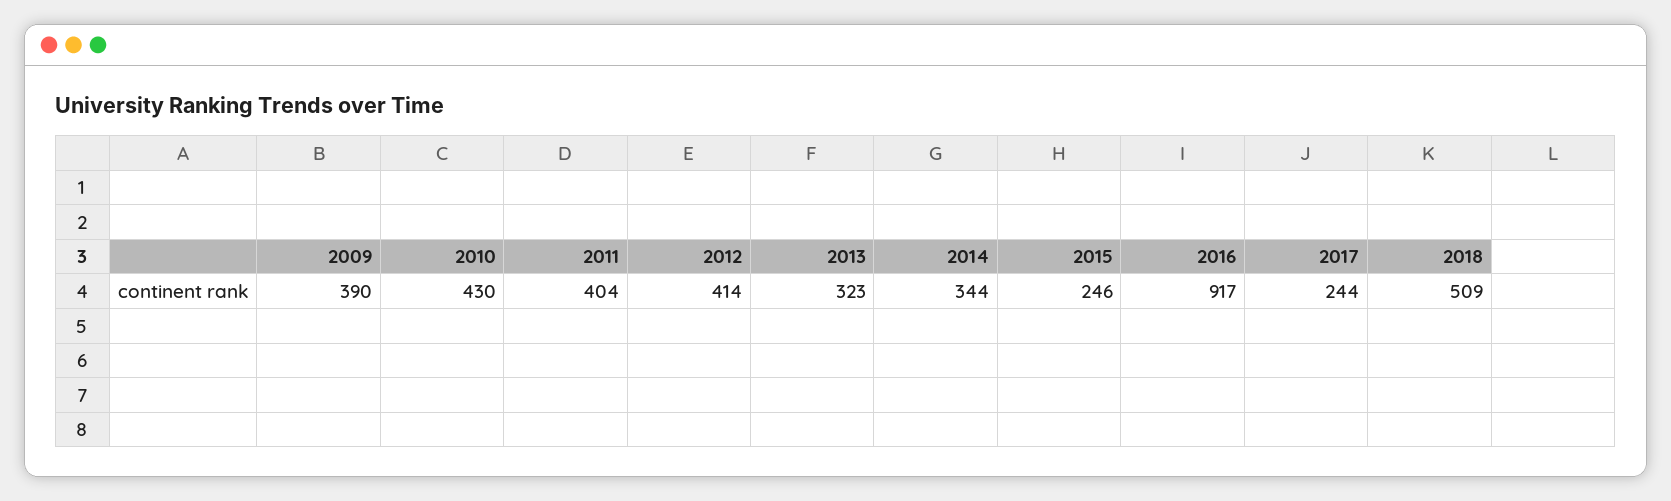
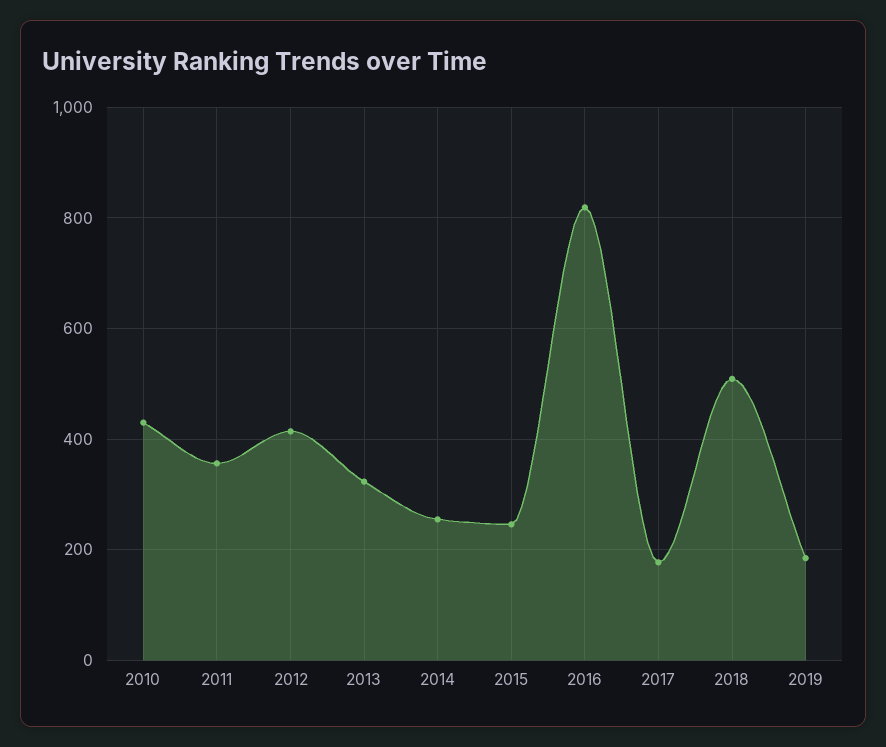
2009: 390 -> none
2011: 404 -> 360
2014: 344 -> 260
2016: 917 -> 820
2017: 244 -> 180
2019: none -> 180

